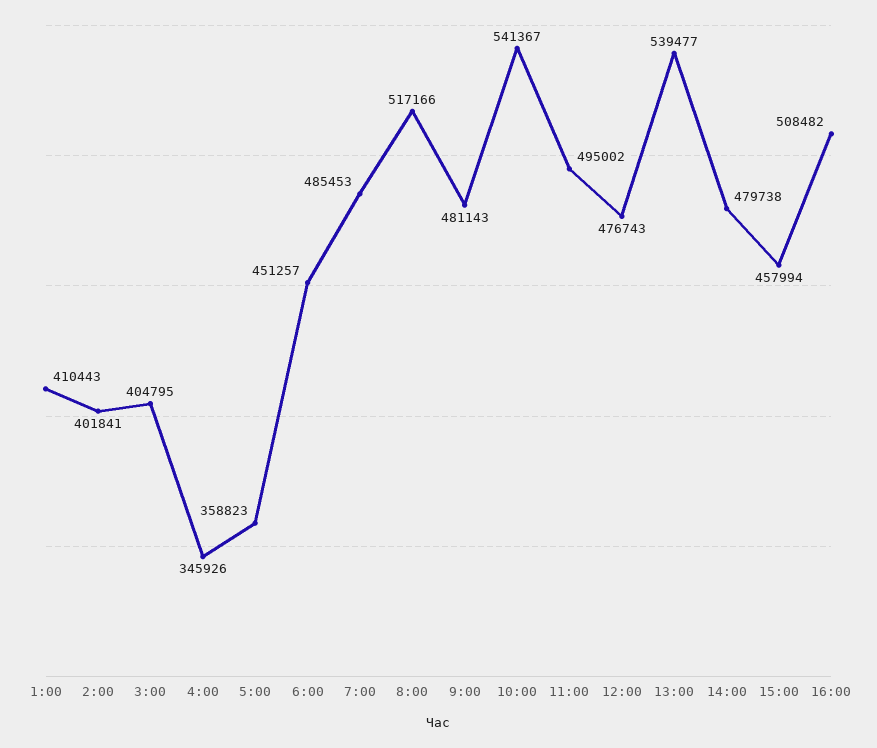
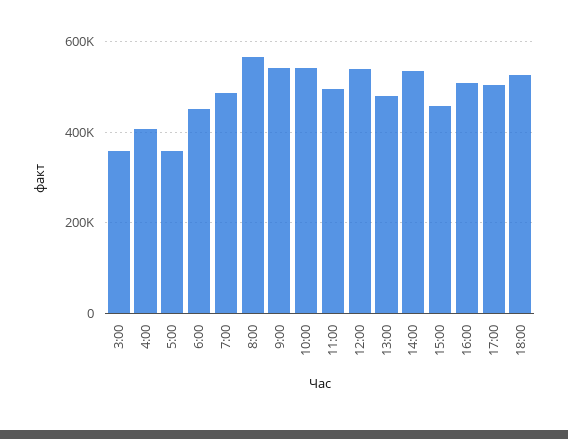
1:00: 410443 -> none
2:00: 401841 -> none
3:00: 404795 -> 360000
4:00: 345926 -> 400000
8:00: 517166 -> 560000
9:00: 481143 -> 540000
12:00: 476743 -> 540000
13:00: 539477 -> 480000
14:00: 479738 -> 540000
17:00: none -> 500000
18:00: none -> 520000

